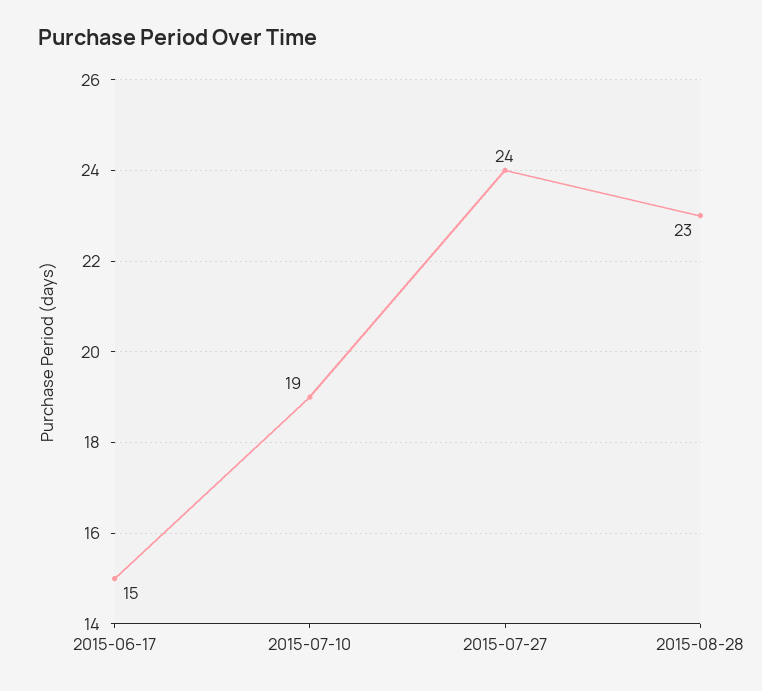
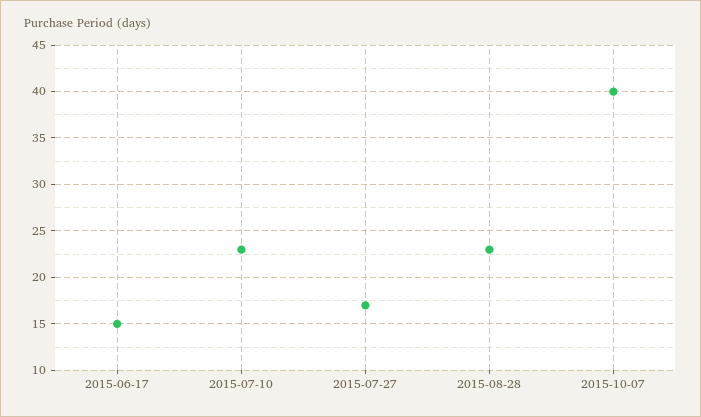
2015-07-10: 19 -> 23
2015-07-27: 24 -> 17
2015-10-07: none -> 40

